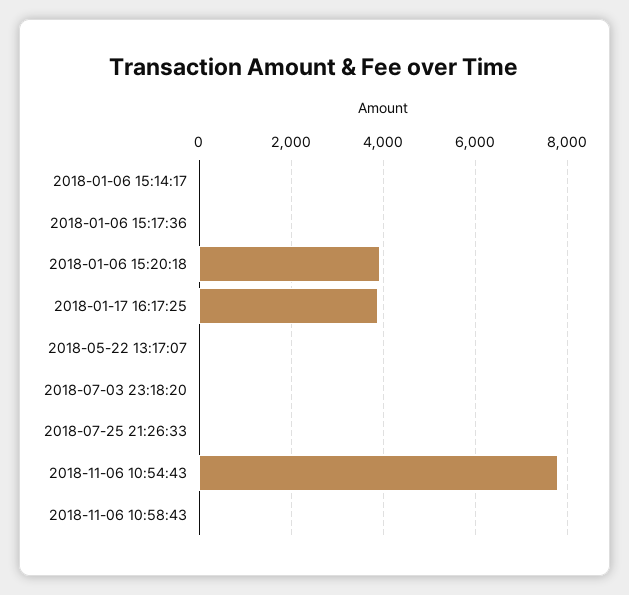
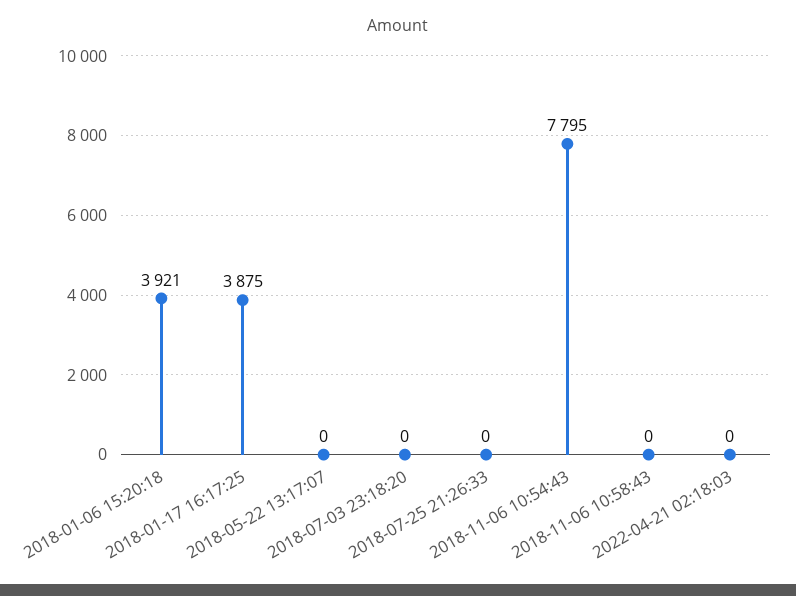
2018-01-06 15:14:17: 0 -> none
2018-01-06 15:17:36: 0 -> none
2022-04-21 02:18:03: none -> 0

